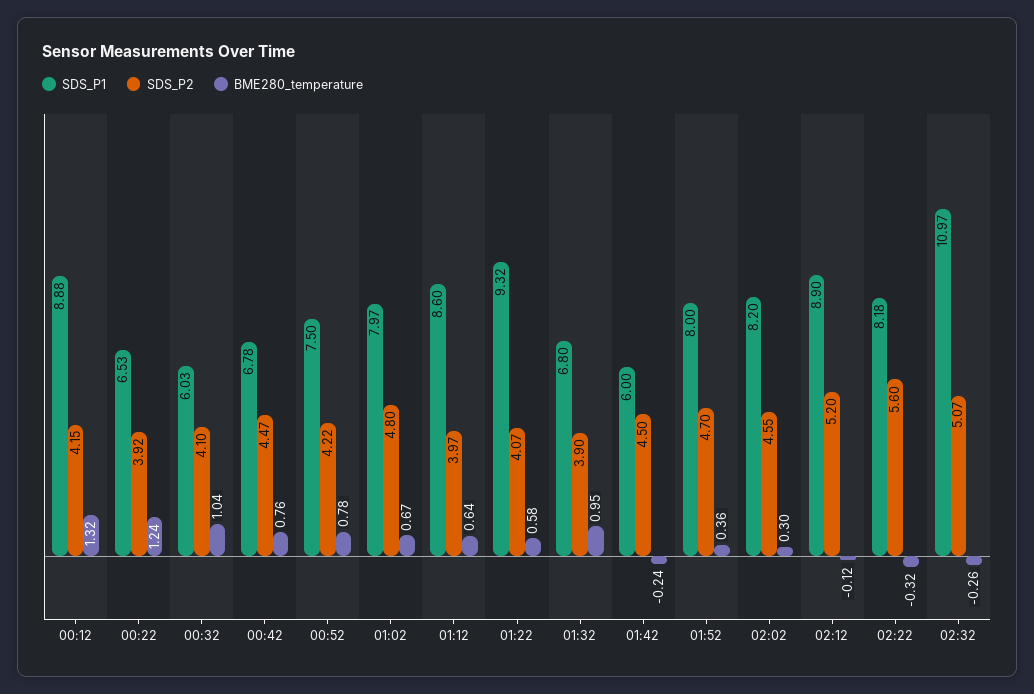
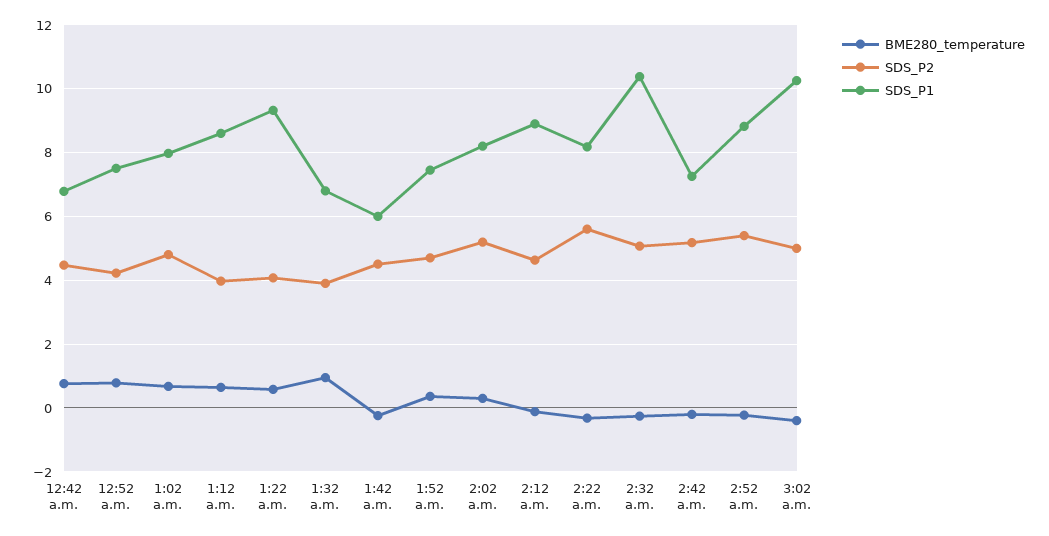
SDS_P1, 00:12: 8.88 -> none
SDS_P2, 00:12: 4.15 -> none
BME280_temperature, 00:12: 1.32 -> none
SDS_P1, 00:22: 6.53 -> none
SDS_P2, 00:22: 3.92 -> none
BME280_temperature, 00:22: 1.24 -> none
SDS_P1, 00:32: 6.03 -> none
SDS_P2, 00:32: 4.1 -> none
BME280_temperature, 00:32: 1.04 -> none
SDS_P1, 01:52: 8 -> 7.4
SDS_P2, 02:02: 4.55 -> 5.2
SDS_P2, 02:12: 5.2 -> 4.6
SDS_P1, 02:32: 10.97 -> 10.4
BME280_temperature, 2:42 a.m.: none -> -0.2
SDS_P2, 2:42 a.m.: none -> 5.2
SDS_P1, 2:42 a.m.: none -> 7.2
BME280_temperature, 2:52 a.m.: none -> -0.2
SDS_P2, 2:52 a.m.: none -> 5.4
SDS_P1, 2:52 a.m.: none -> 8.8
BME280_temperature, 3:02 a.m.: none -> -0.4
SDS_P2, 3:02 a.m.: none -> 5
SDS_P1, 3:02 a.m.: none -> 10.2

